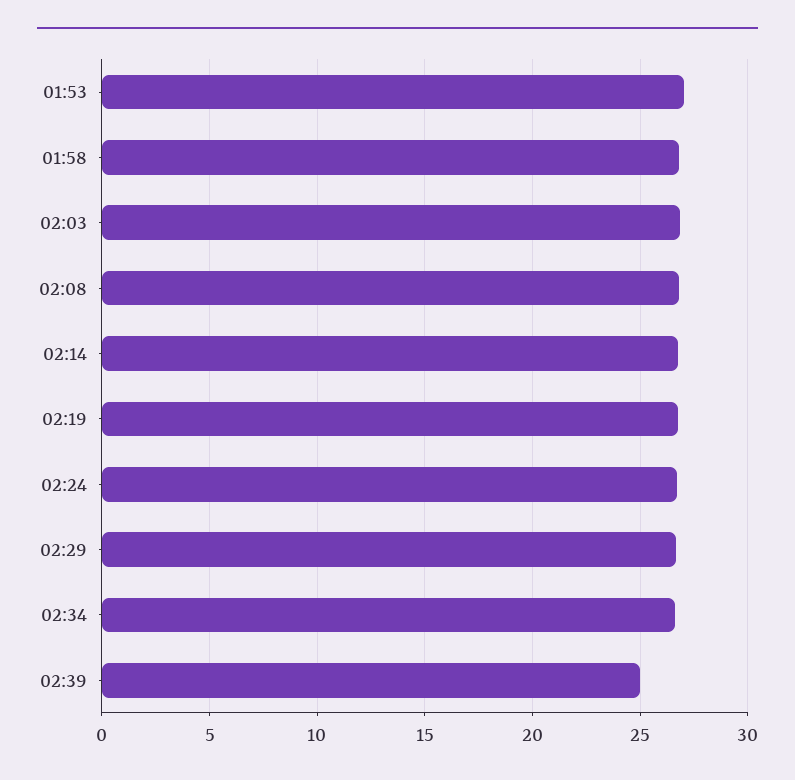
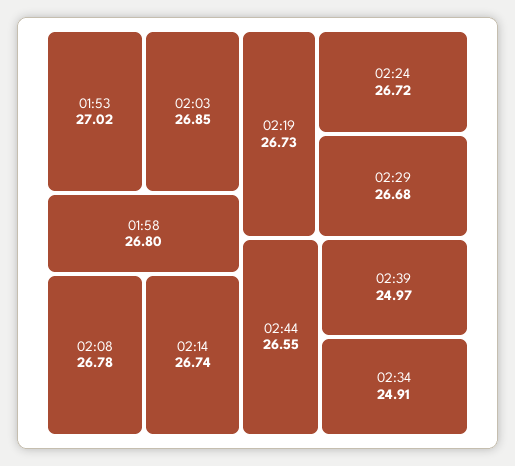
02:34: 26.5 -> 24.91
02:44: none -> 26.55

